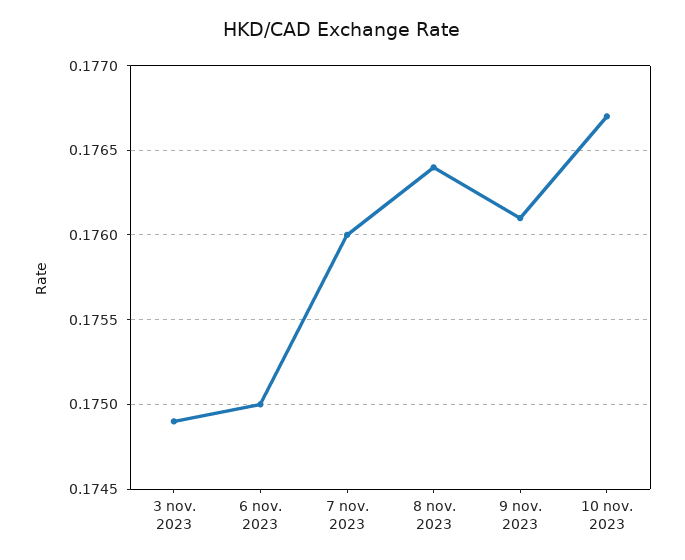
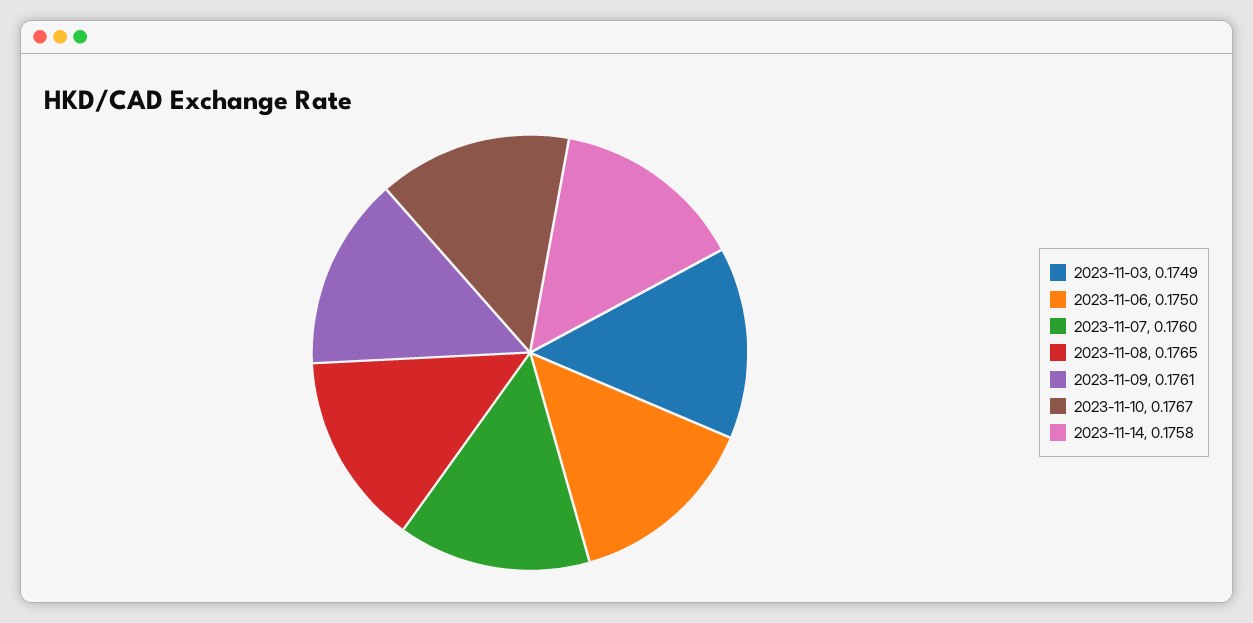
8 nov. 2023: 0.1764 -> 0.1765
2023-11-14: none -> 0.1758

